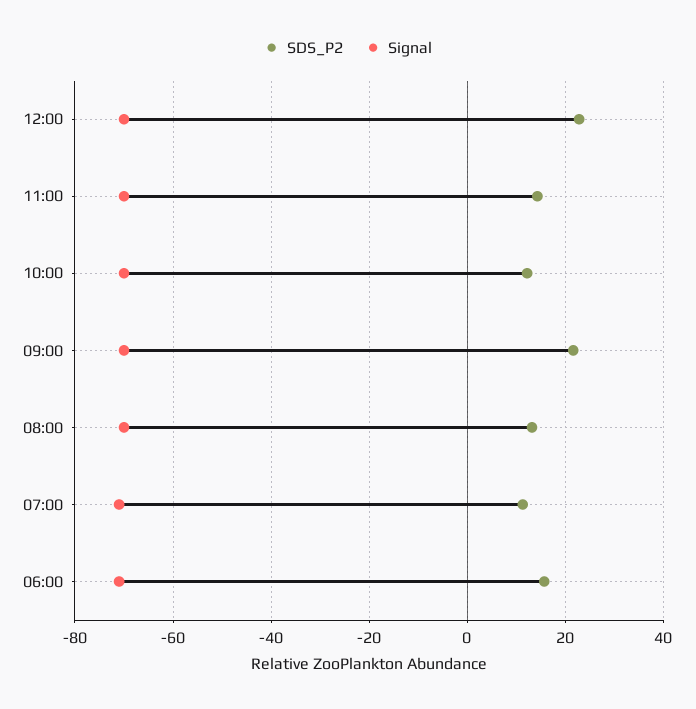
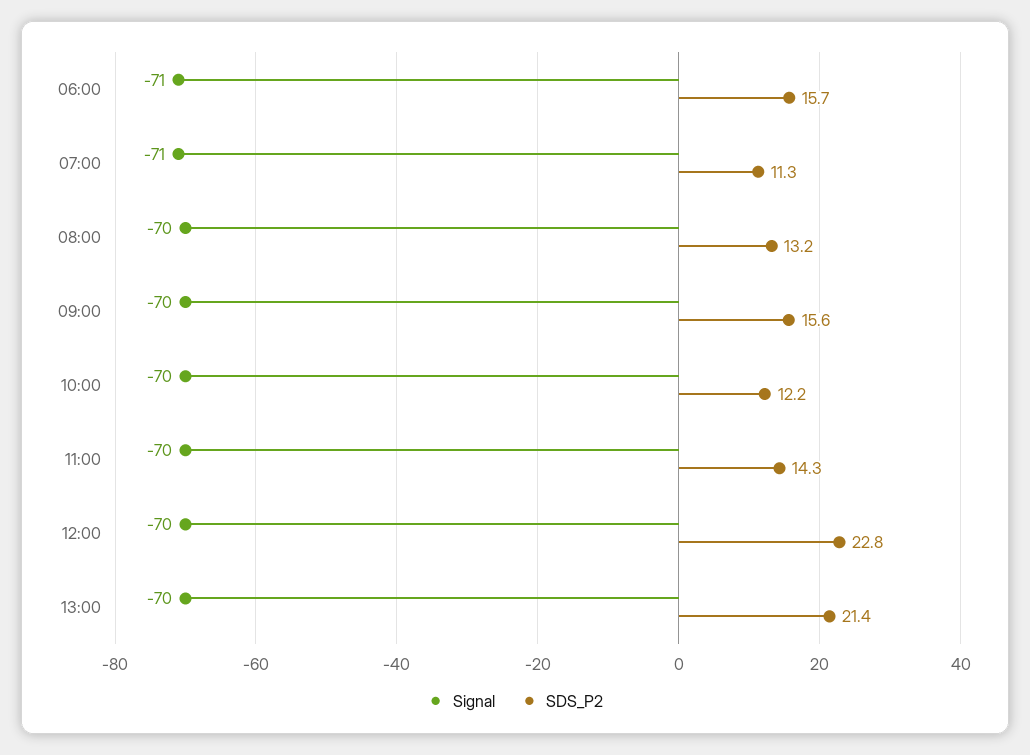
SDS_P2, 09:00: 22 -> 15.6
Signal, 13:00: none -> -70
SDS_P2, 13:00: none -> 21.4

